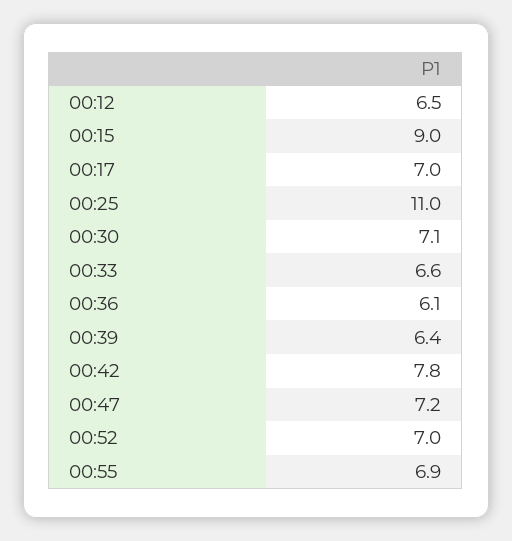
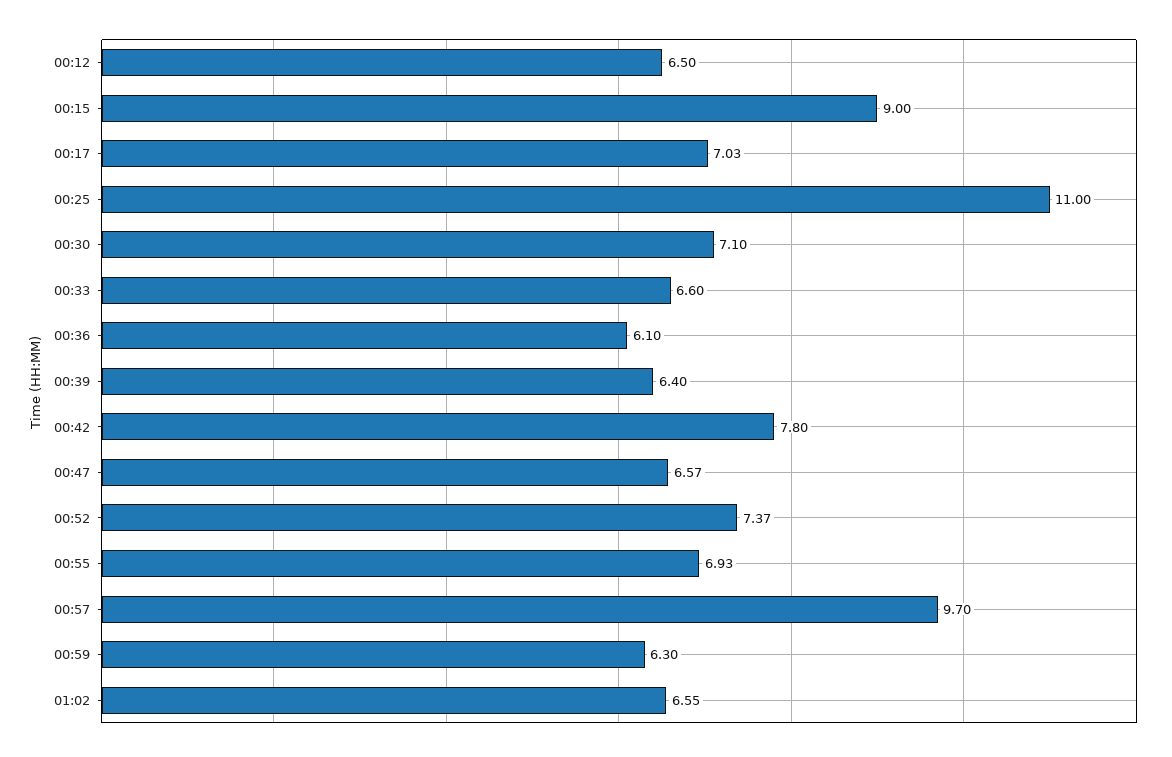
00:47: 7.2 -> 6.57
00:52: 7 -> 7.37
00:57: none -> 9.7
00:59: none -> 6.3
01:02: none -> 6.55

